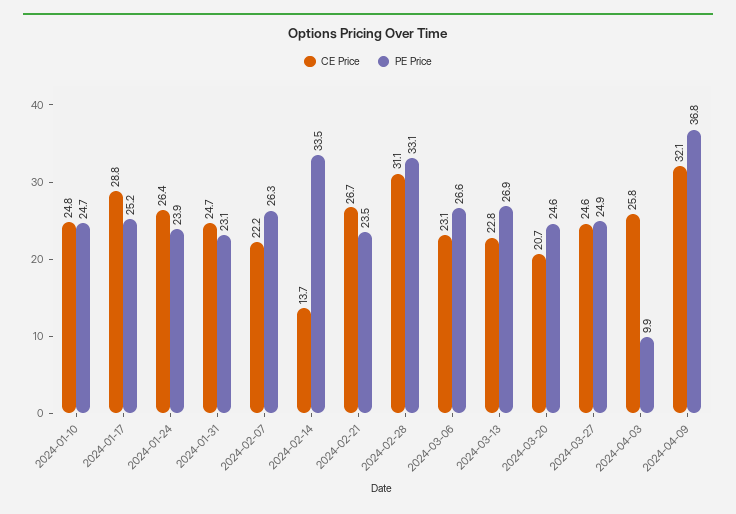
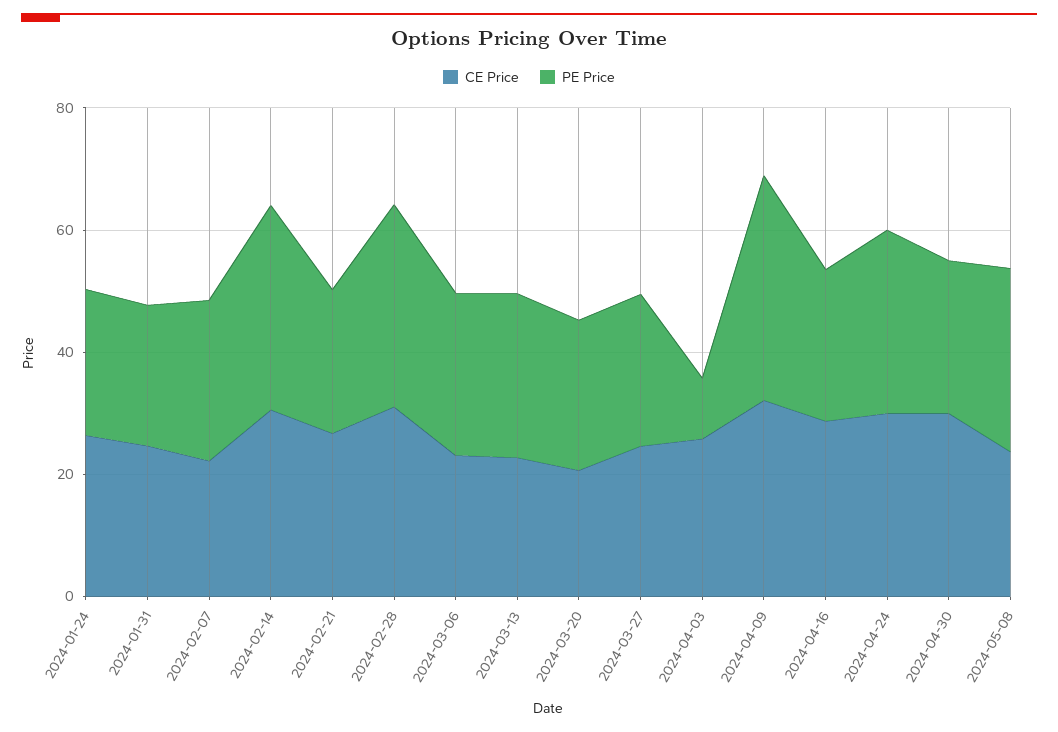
CE Price, 2024-01-10: 24.8 -> none
PE Price, 2024-01-10: 24.7 -> none
CE Price, 2024-01-17: 28.8 -> none
PE Price, 2024-01-17: 25.2 -> none
CE Price, 2024-02-14: 13.7 -> 30
CE Price, 2024-04-16: none -> 30
PE Price, 2024-04-16: none -> 25
CE Price, 2024-04-24: none -> 30
PE Price, 2024-04-24: none -> 30
CE Price, 2024-04-30: none -> 30
PE Price, 2024-04-30: none -> 25
CE Price, 2024-05-08: none -> 25
PE Price, 2024-05-08: none -> 30

